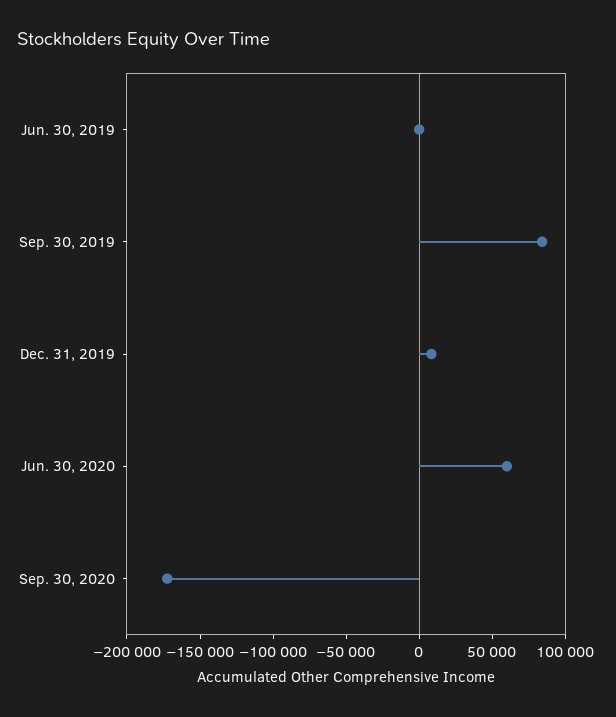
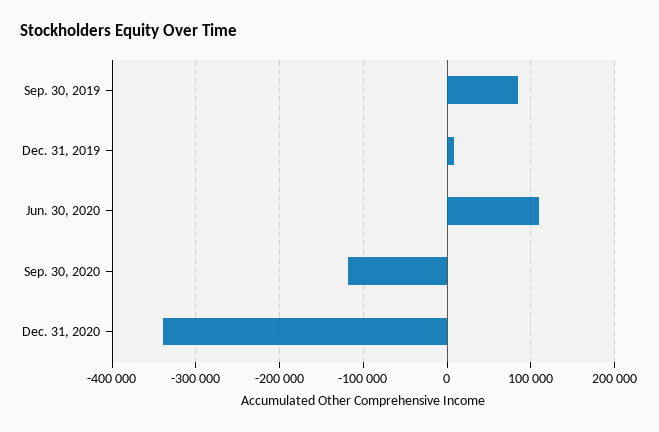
Jun. 30, 2019: 0 -> none
Jun. 30, 2020: 60000 -> 110000
Sep. 30, 2020: -170000 -> -120000
Dec. 31, 2020: none -> -340000

